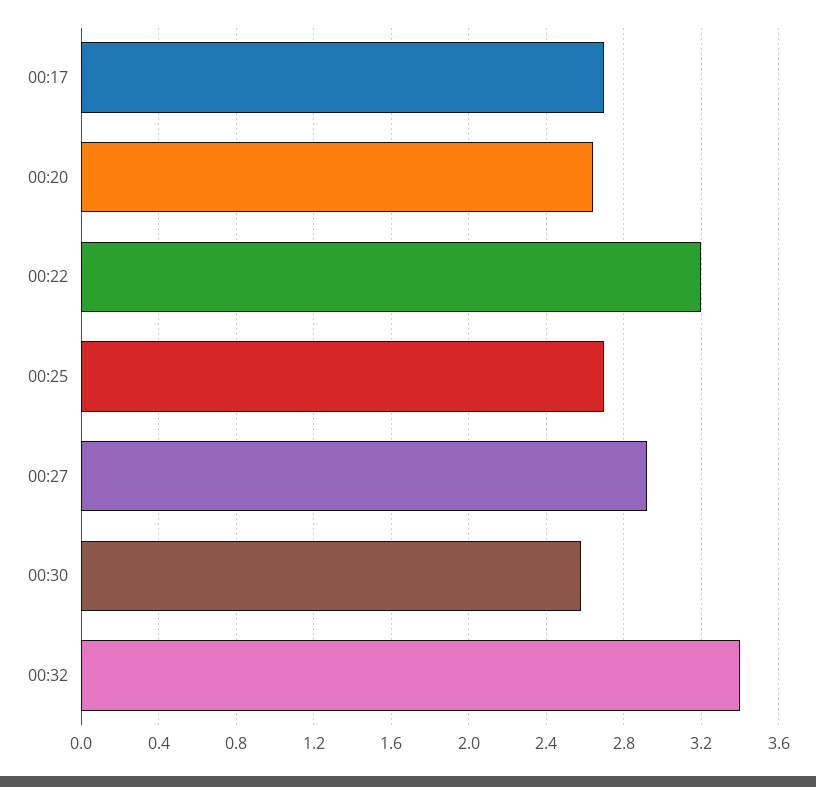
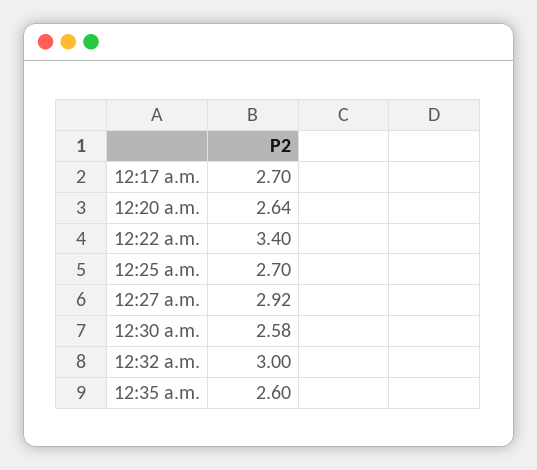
00:22: 3.2 -> 3.4
00:32: 3.4 -> 3
12:35 a.m.: none -> 2.6

